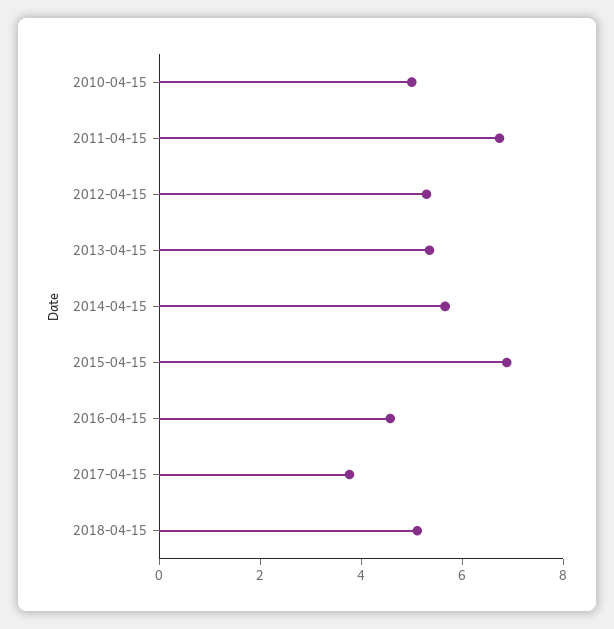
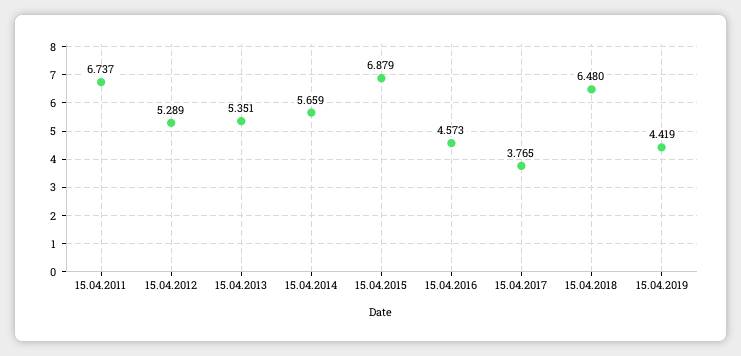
2010-04-15: 5 -> none
2018-04-15: 5 -> 6.48
15.04.2019: none -> 4.419

